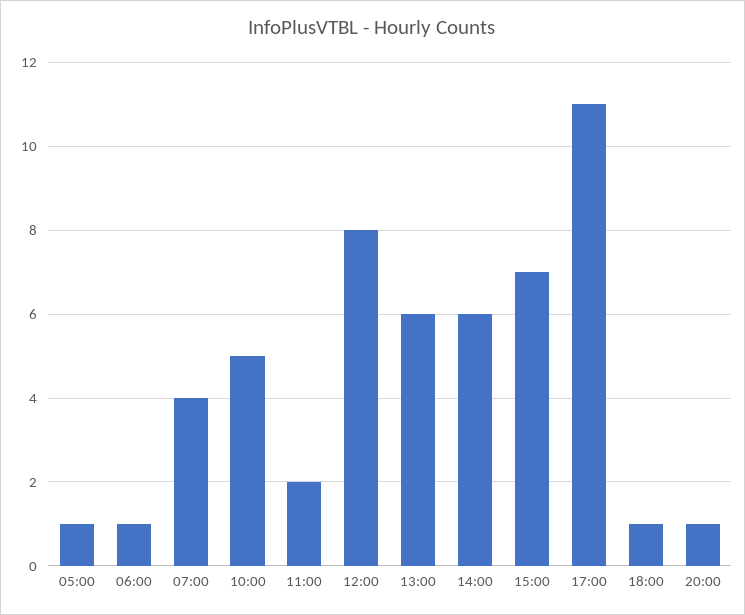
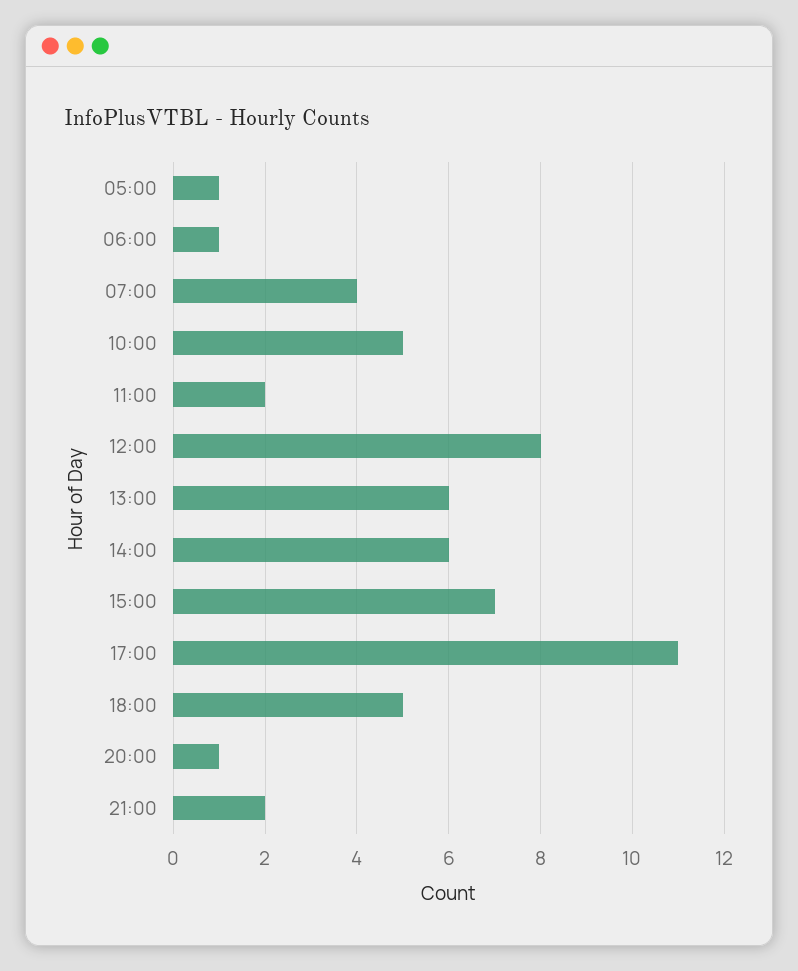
18:00: 1 -> 5
21:00: none -> 2

